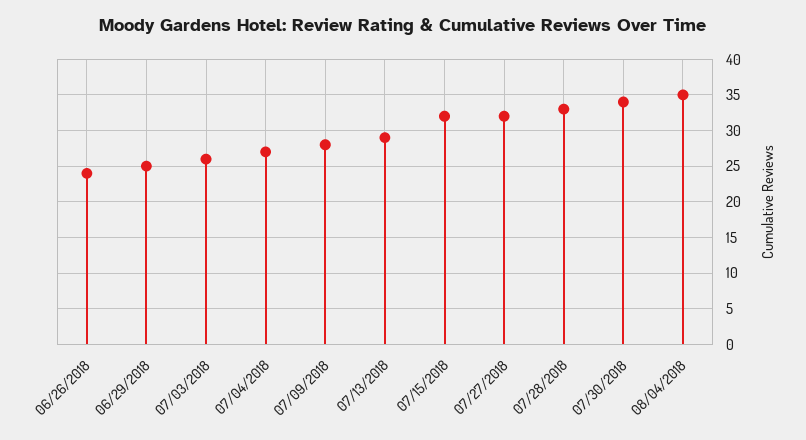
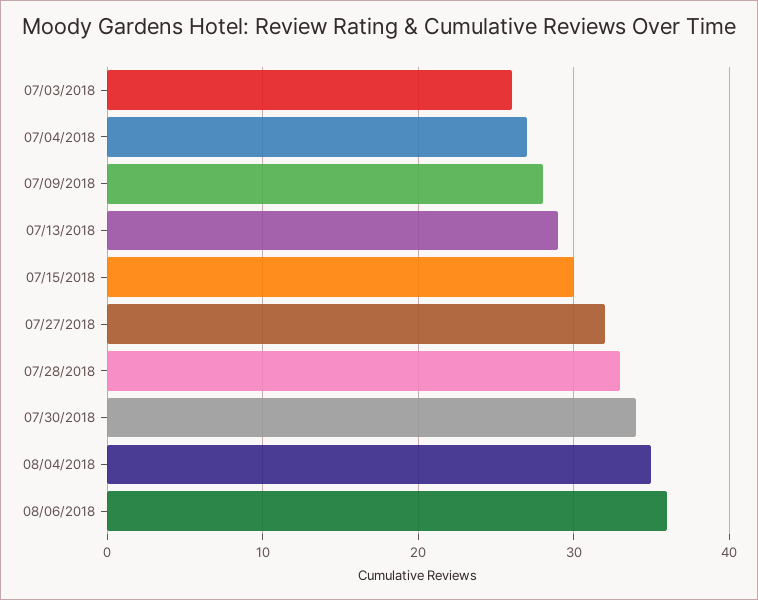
06/26/2018: 24 -> none
06/29/2018: 25 -> none
07/15/2018: 32 -> 30
08/06/2018: none -> 36

